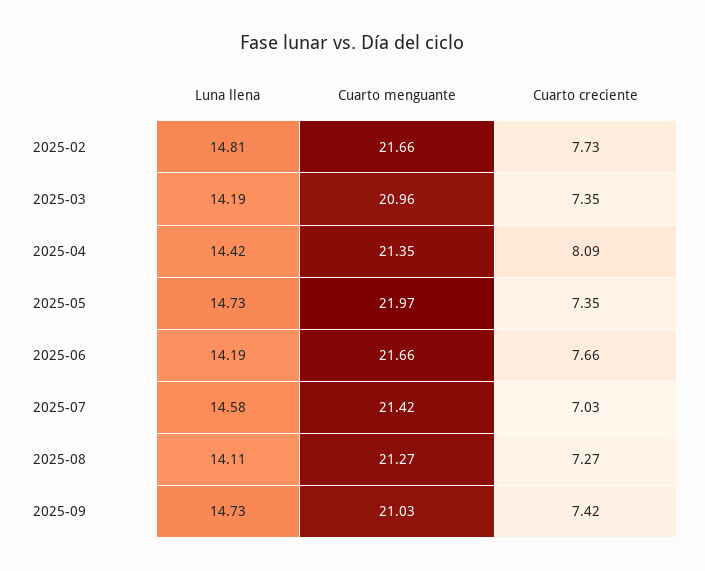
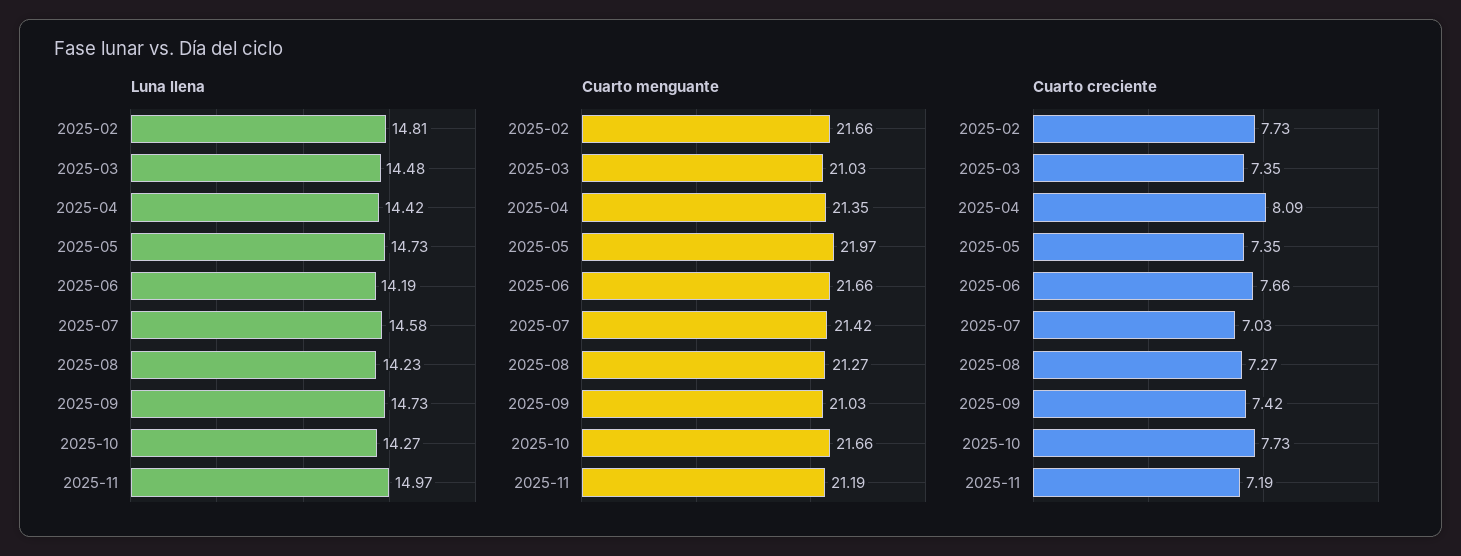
Luna llena, 2025-03: 14.19 -> 14.48
Cuarto menguante, 2025-03: 20.96 -> 21.03
Luna llena, 2025-08: 14.11 -> 14.23
Luna llena, 2025-10: none -> 14.27
Luna llena, 2025-11: none -> 14.97
Cuarto menguante, 2025-10: none -> 21.66
Cuarto menguante, 2025-11: none -> 21.19
Cuarto creciente, 2025-10: none -> 7.73
Cuarto creciente, 2025-11: none -> 7.19

